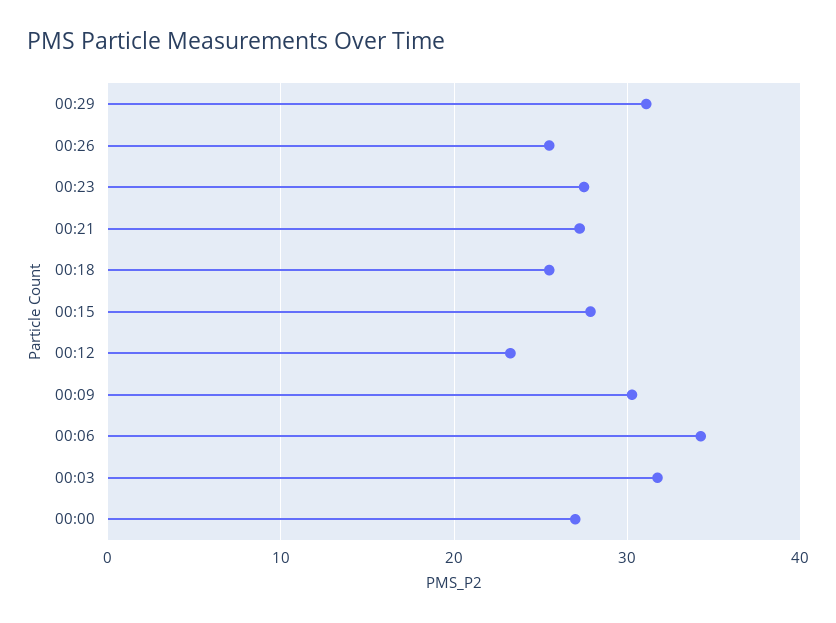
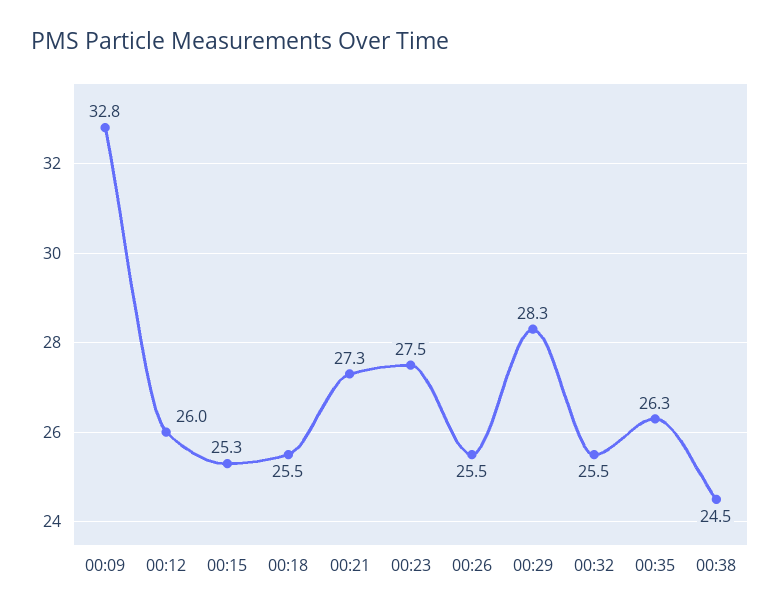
00:29: 31 -> 28.3
00:15: 28 -> 25.3
00:12: 23 -> 26
00:09: 30 -> 32.8
00:06: 34 -> none
00:03: 32 -> none
00:00: 27 -> none
00:32: none -> 25.5
00:35: none -> 26.3
00:38: none -> 24.5

